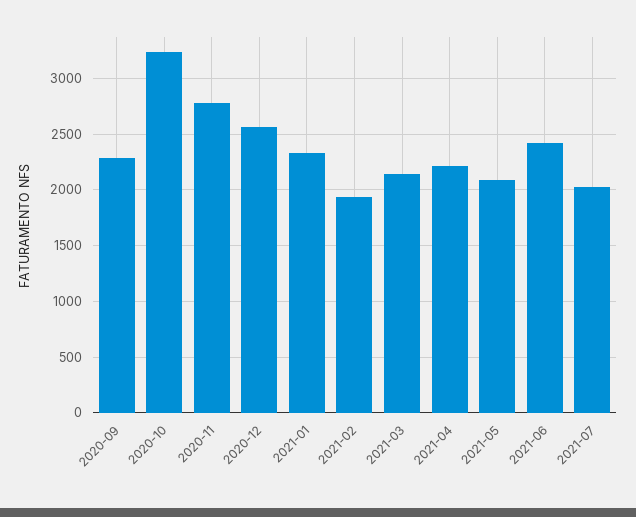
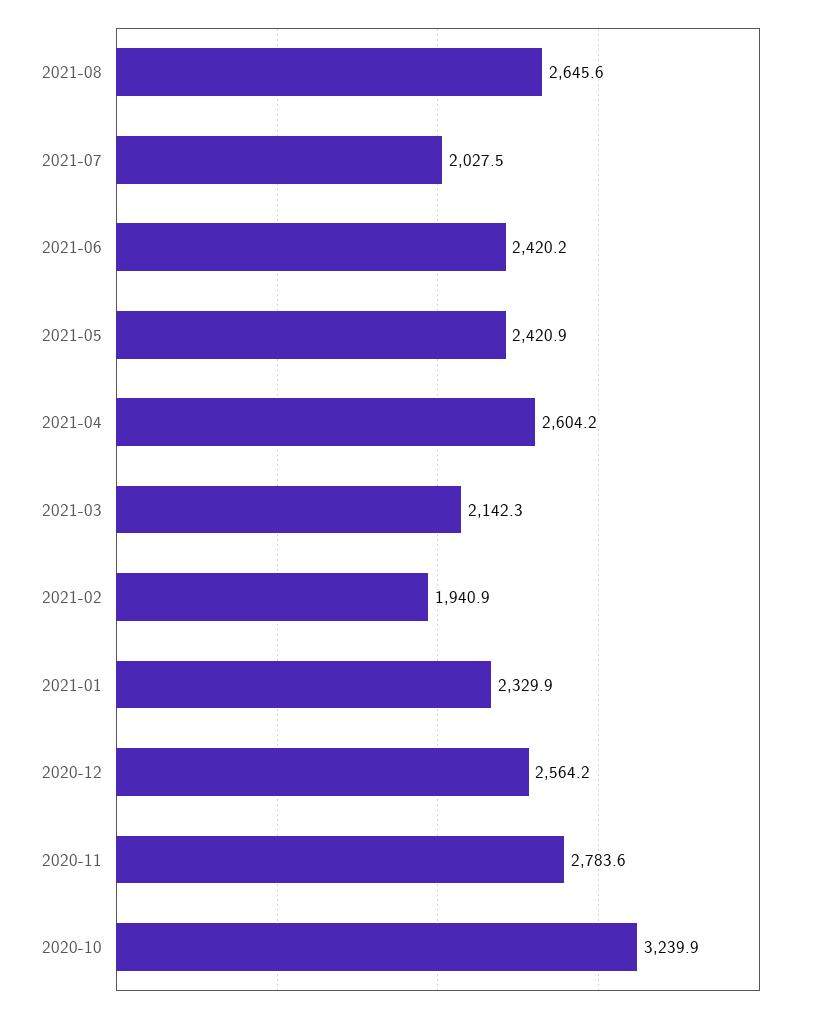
2020-09: 2300 -> none
2021-04: 2200 -> 2604.2
2021-05: 2100 -> 2420.9
2021-08: none -> 2645.6

